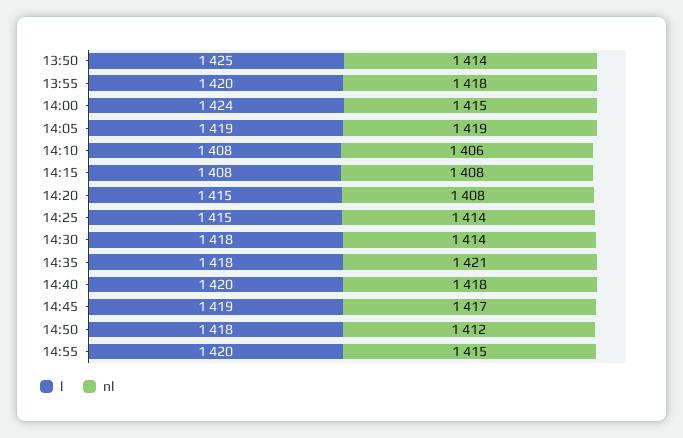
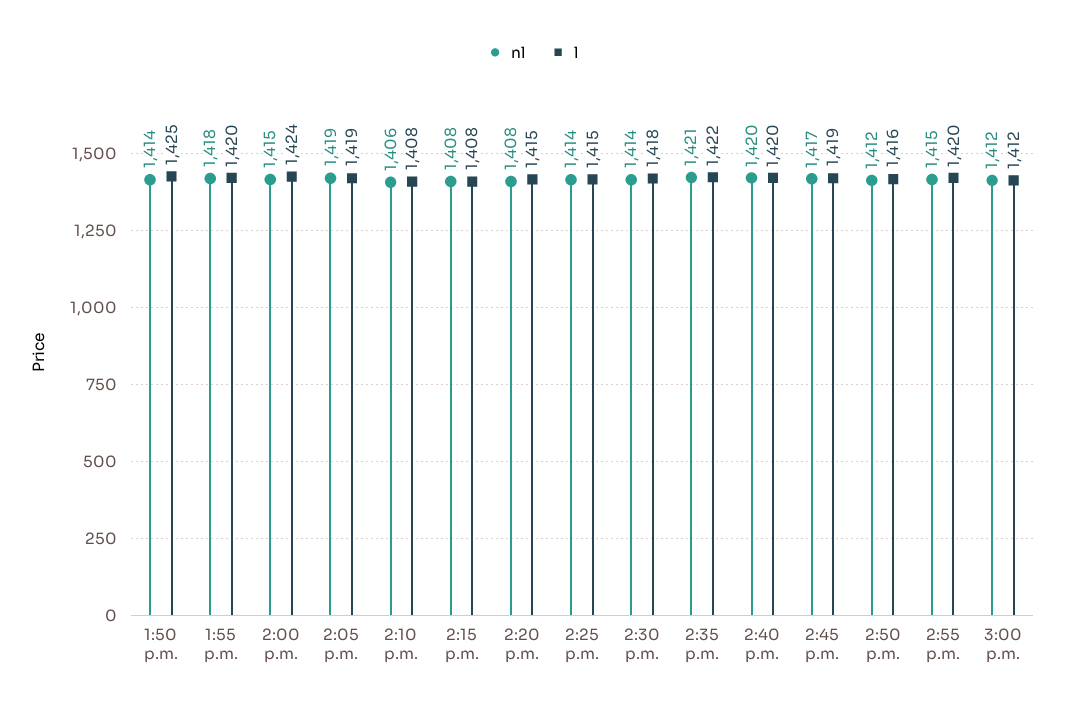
l, 14:35: 1418 -> 1422
nl, 14:40: 1418 -> 1420
l, 14:50: 1418 -> 1416
nl, 3:00 p.m.: none -> 1412
l, 3:00 p.m.: none -> 1412

